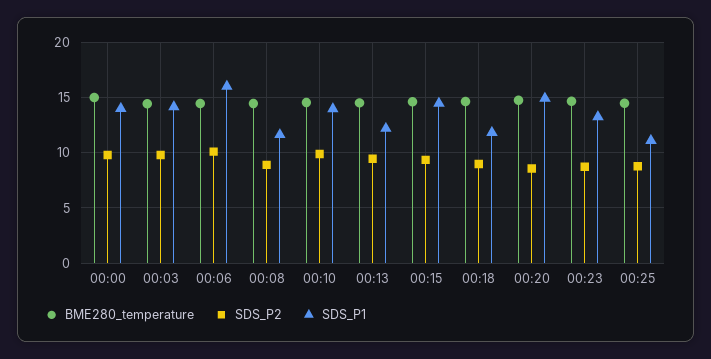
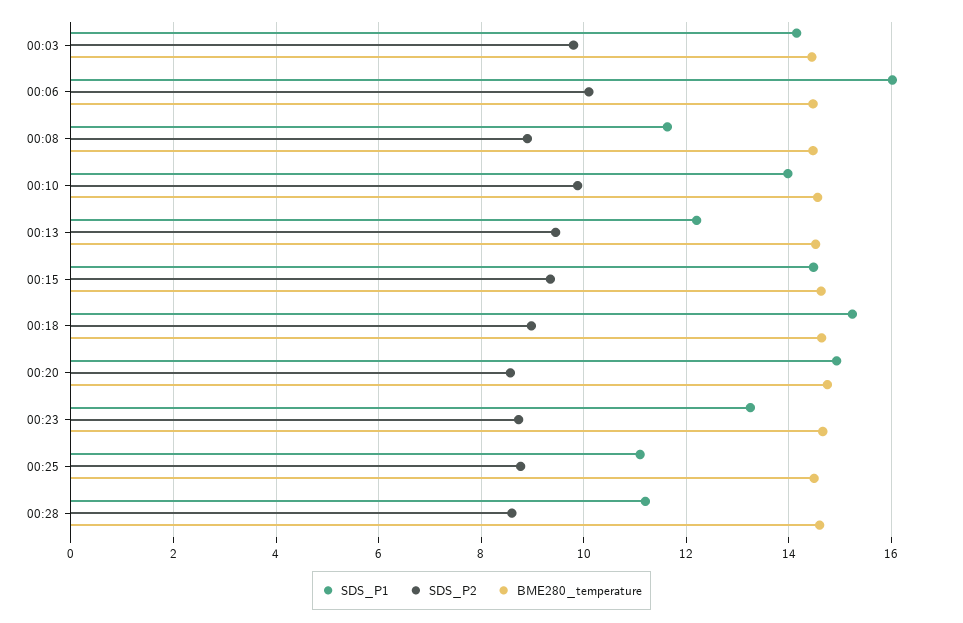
BME280_temperature, 00:00: 15 -> none
SDS_P2, 00:00: 10 -> none
SDS_P1, 00:00: 14 -> none
SDS_P1, 00:18: 12 -> 15.2
SDS_P1, 00:28: none -> 11.2
SDS_P2, 00:28: none -> 8.6
BME280_temperature, 00:28: none -> 14.6

